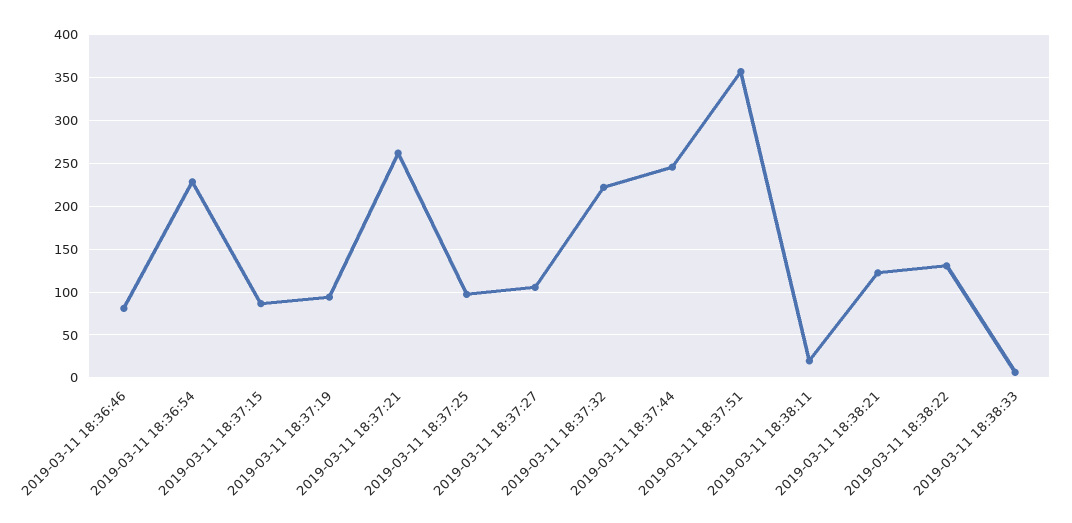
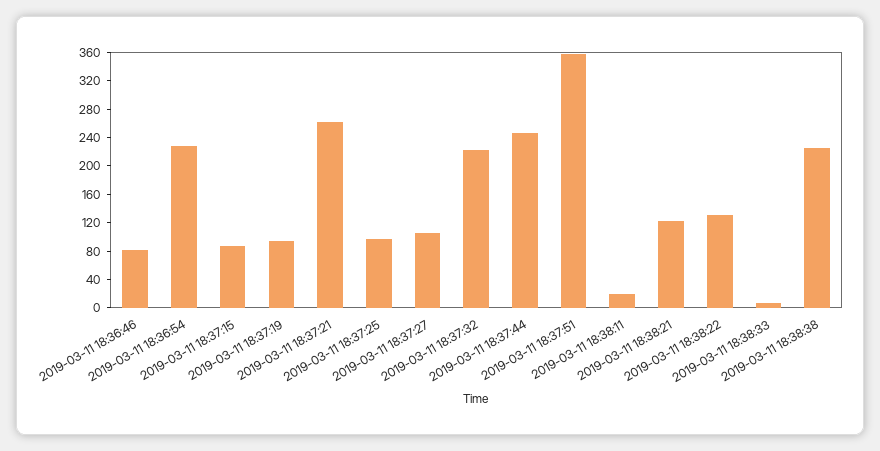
2019-03-11 18:38:38: none -> 220

